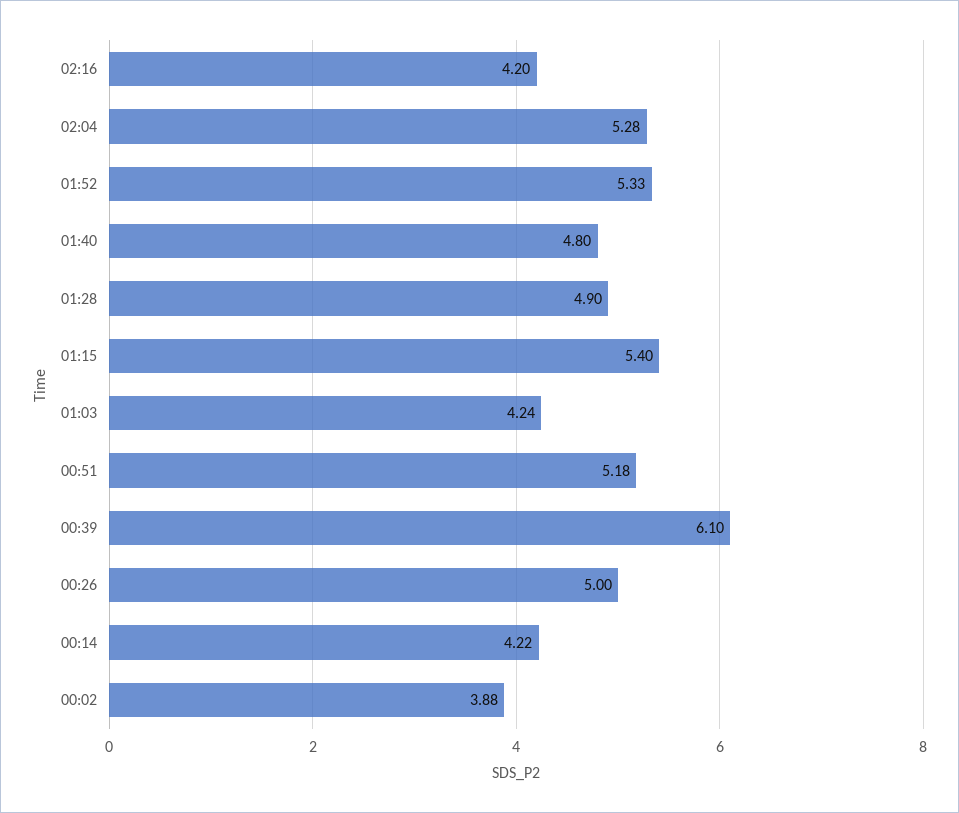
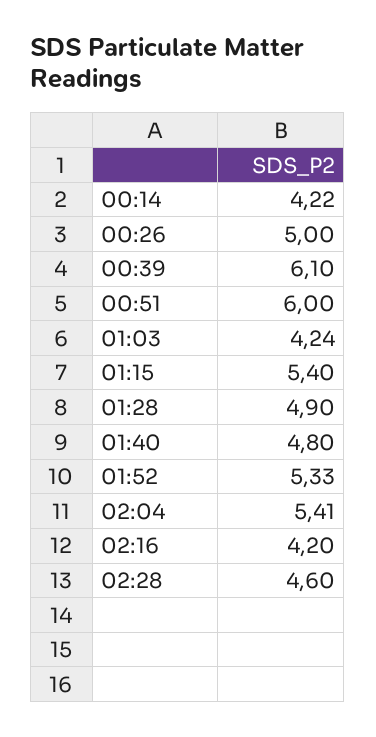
02:04: 5.28 -> 5.41
00:51: 5.18 -> 6
00:02: 3.88 -> none
02:28: none -> 4.6

